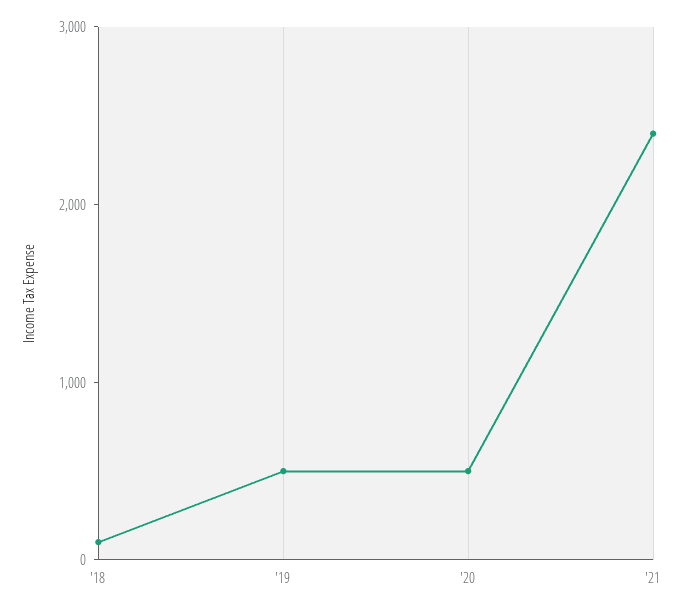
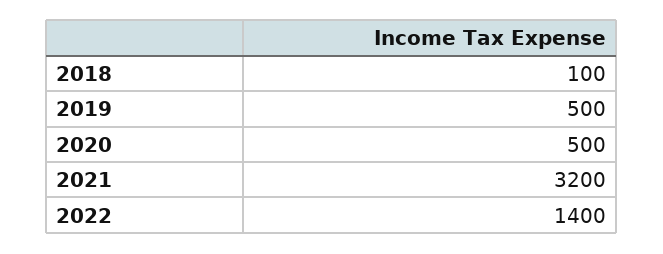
'21: 2400 -> 3200
2022: none -> 1400

